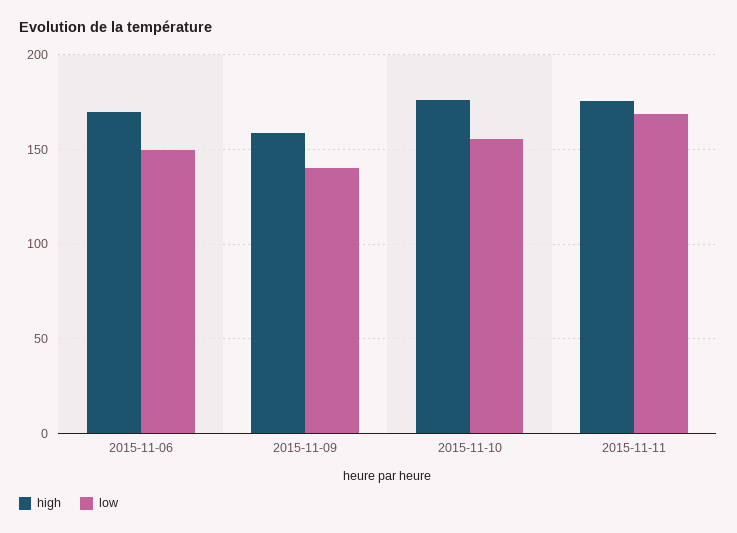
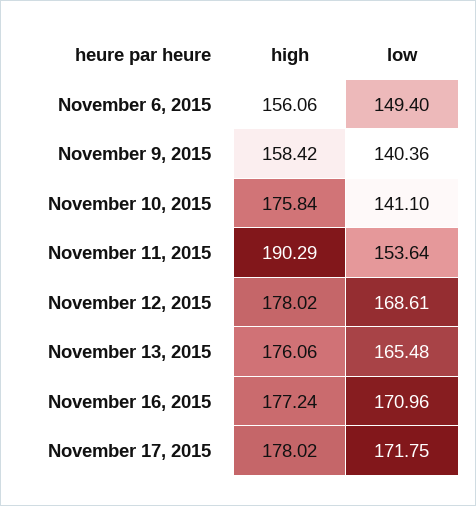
high, 2015-11-06: 170 -> 156.06
low, 2015-11-10: 155 -> 141.1
high, 2015-11-11: 175 -> 190.29
low, 2015-11-11: 170 -> 153.64
high, November 12, 2015: none -> 178.02
low, November 12, 2015: none -> 168.61
high, November 13, 2015: none -> 176.06
low, November 13, 2015: none -> 165.48
high, November 16, 2015: none -> 177.24
low, November 16, 2015: none -> 170.96
high, November 17, 2015: none -> 178.02
low, November 17, 2015: none -> 171.75

